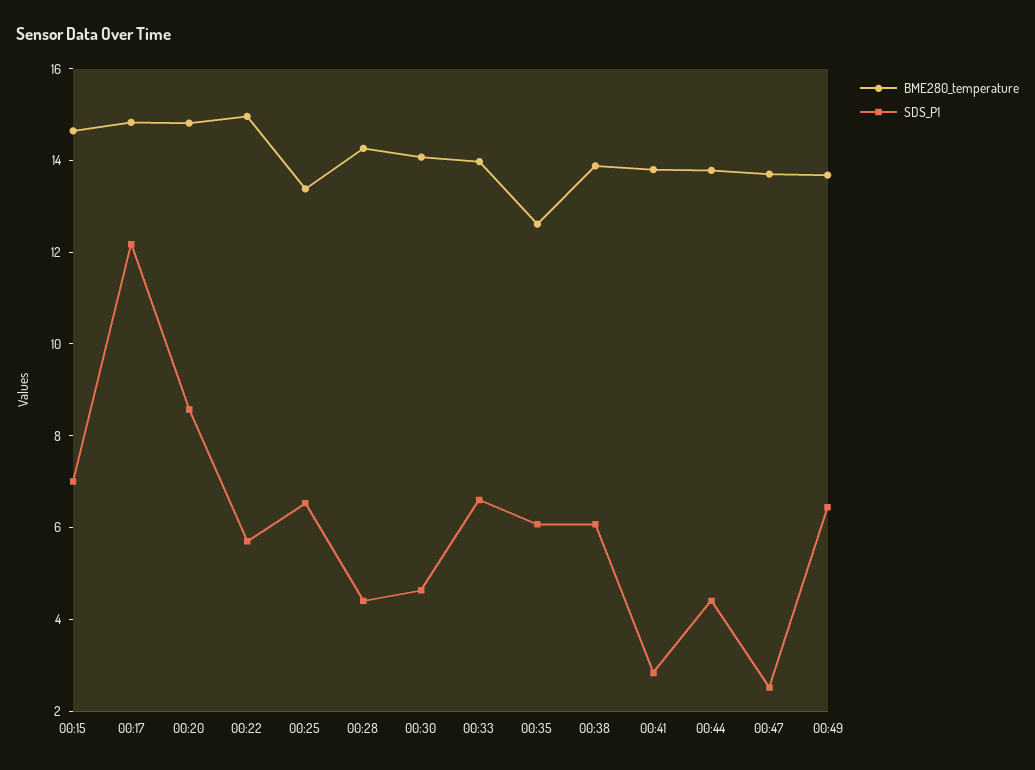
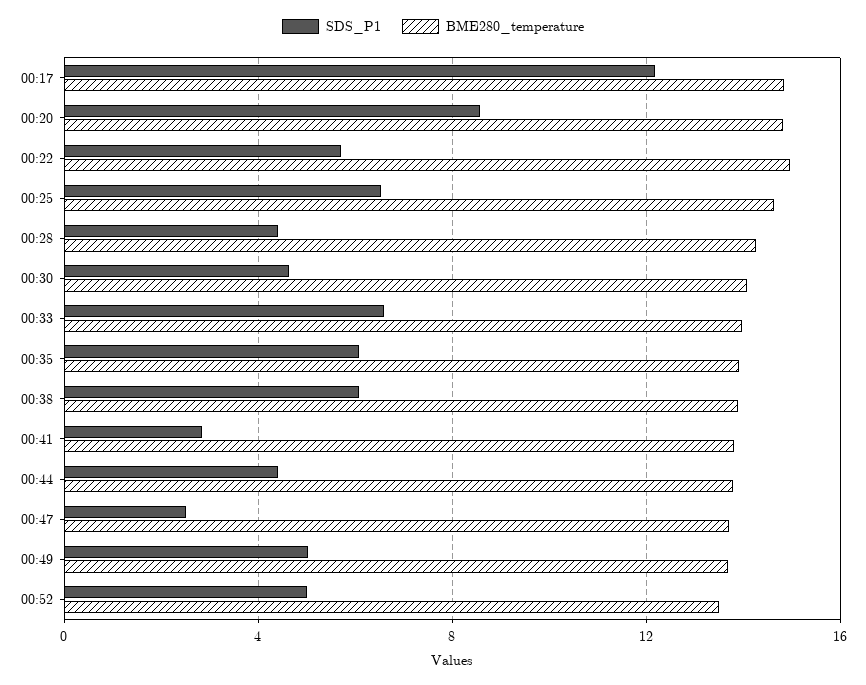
BME280_temperature, 00:15: 14.5 -> none
SDS_P1, 00:15: 7 -> none
BME280_temperature, 00:25: 13.5 -> 14.5
BME280_temperature, 00:35: 12.5 -> 14
SDS_P1, 00:49: 6.5 -> 5
SDS_P1, 00:52: none -> 5
BME280_temperature, 00:52: none -> 13.5

